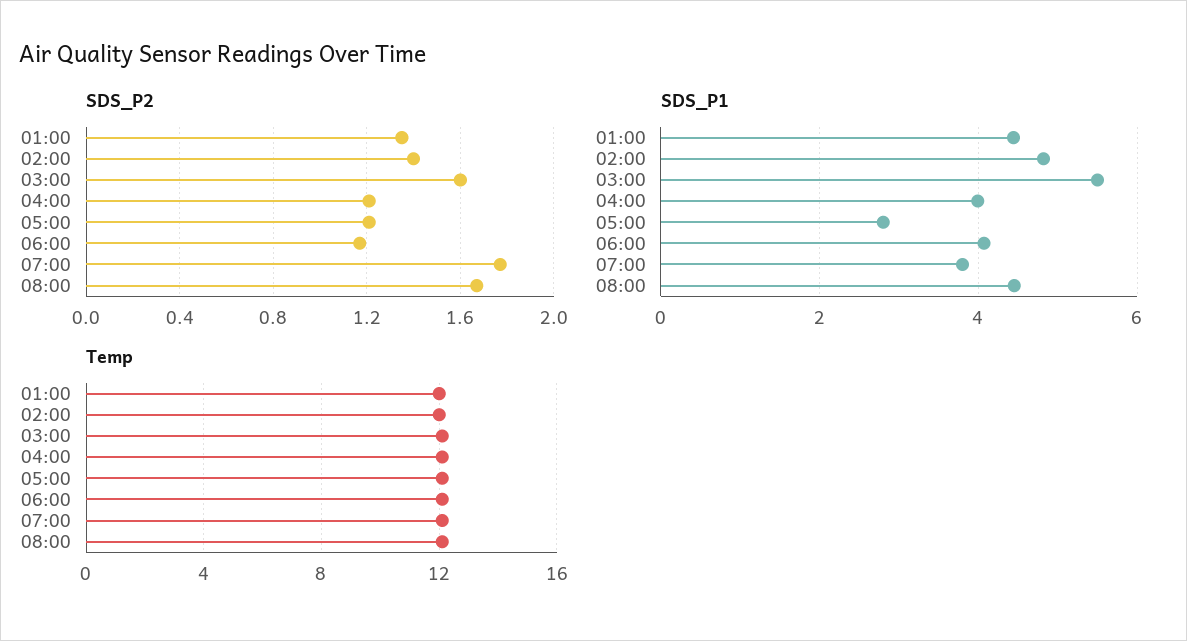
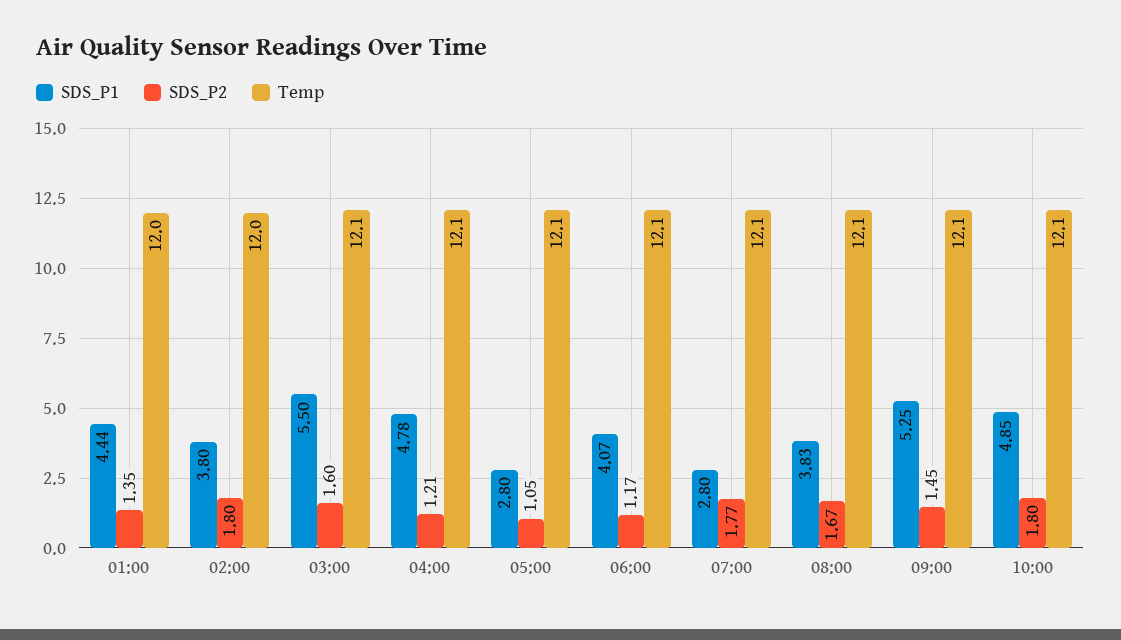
SDS_P2, 02:00: 1.4 -> 1.8
SDS_P2, 05:00: 1.2 -> 1.05
SDS_P1, 02:00: 4.8 -> 3.8
SDS_P1, 04:00: 4 -> 4.78
SDS_P1, 07:00: 3.8 -> 2.8
SDS_P1, 08:00: 4.4 -> 3.83
SDS_P1, 09:00: none -> 5.25
SDS_P2, 09:00: none -> 1.45
Temp, 09:00: none -> 12.1
SDS_P1, 10:00: none -> 4.85
SDS_P2, 10:00: none -> 1.8
Temp, 10:00: none -> 12.1

